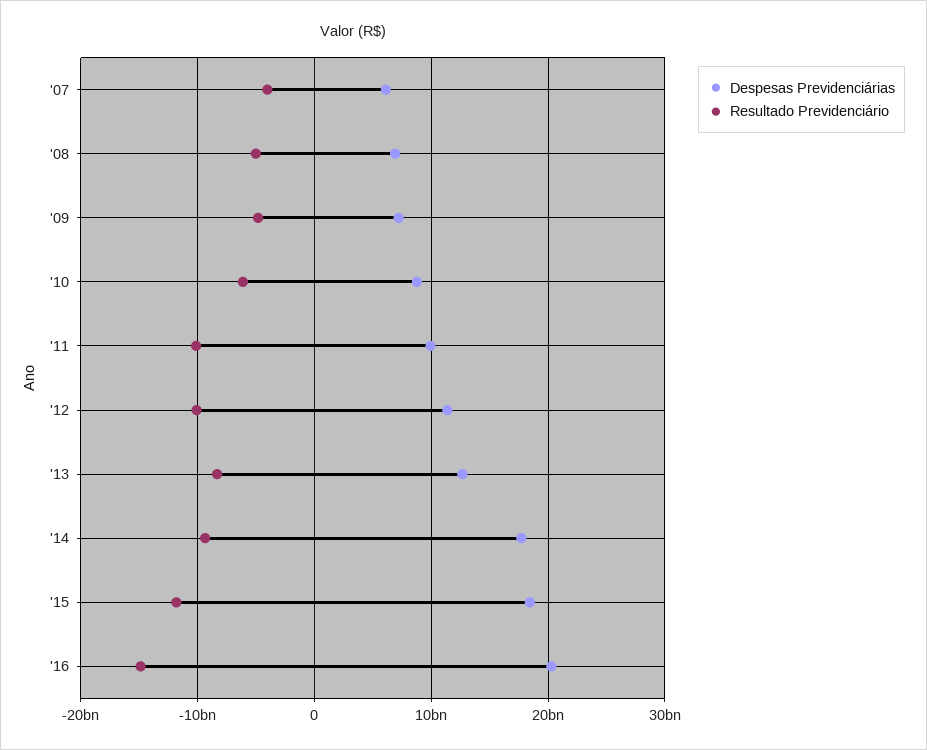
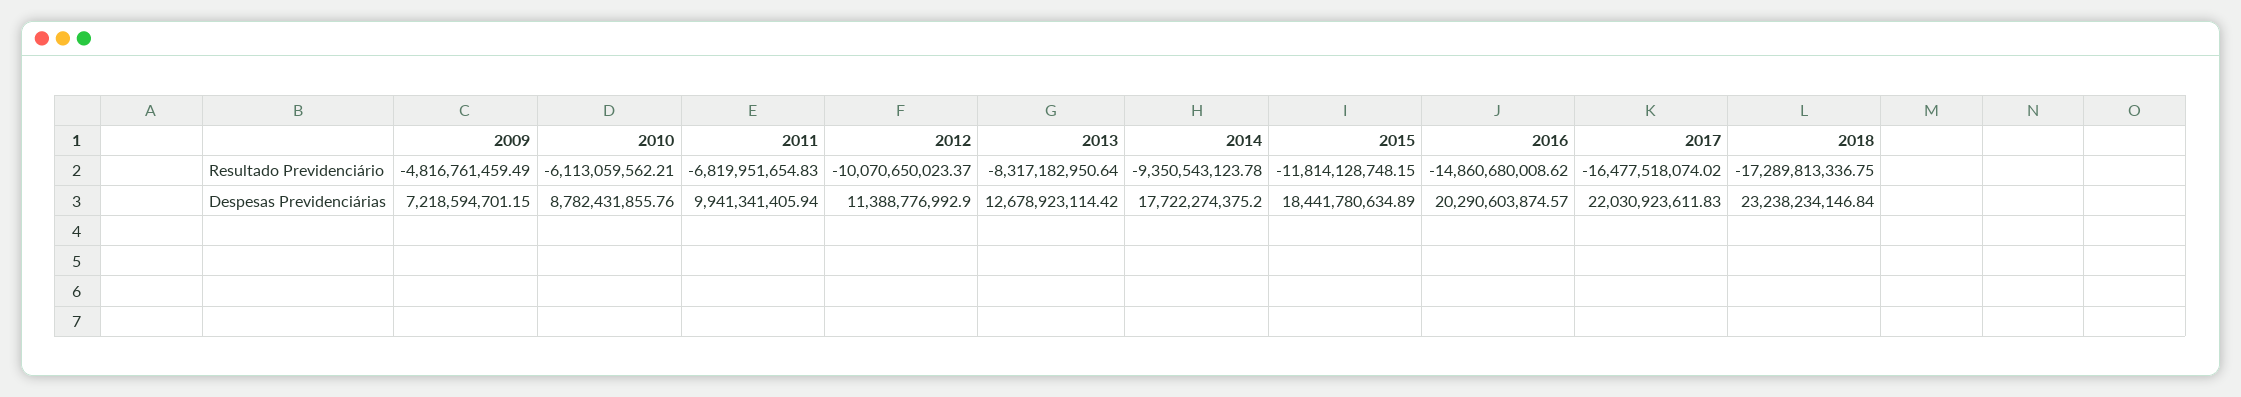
Despesas Previdenciárias, '07: 6000000000 -> none
Resultado Previdenciário, '07: -4000000000 -> none
Despesas Previdenciárias, '08: 7000000000 -> none
Resultado Previdenciário, '08: -5000000000 -> none
Resultado Previdenciário, '11: -10000000000 -> -6819951654.83
Resultado Previdenciário, 2017: none -> -16477518074.02
Resultado Previdenciário, 2018: none -> -17289813336.75
Despesas Previdenciárias, 2017: none -> 22030923611.83
Despesas Previdenciárias, 2018: none -> 23238234146.84

